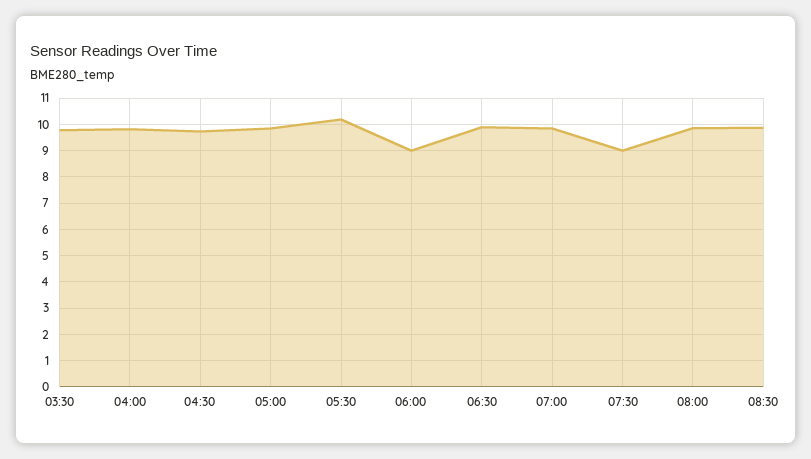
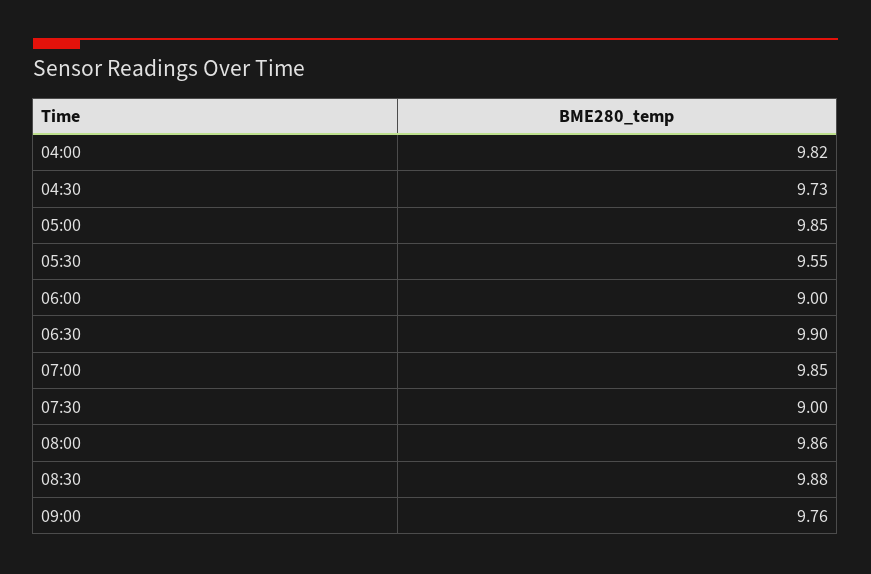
03:30: 9.75 -> none
05:30: 10.25 -> 9.55
09:00: none -> 9.76

